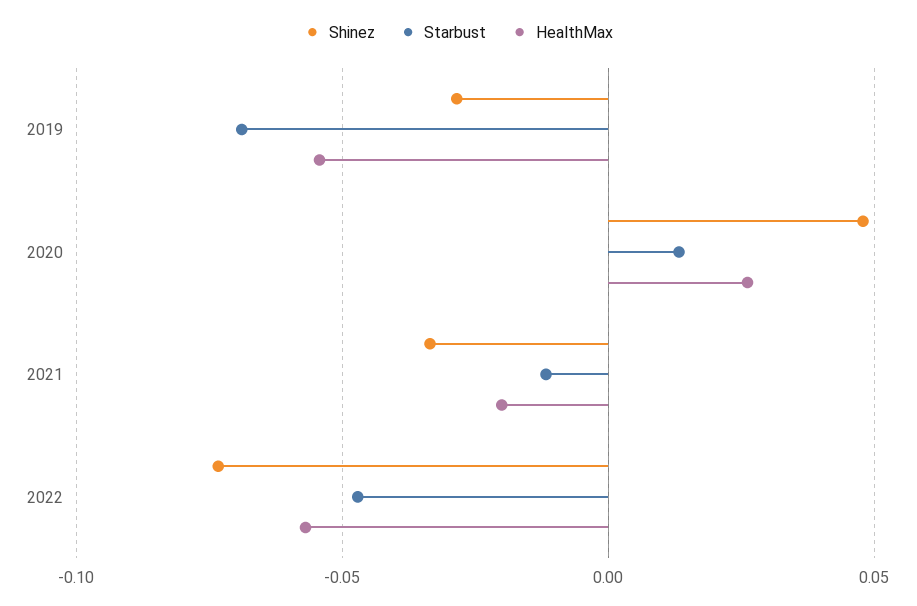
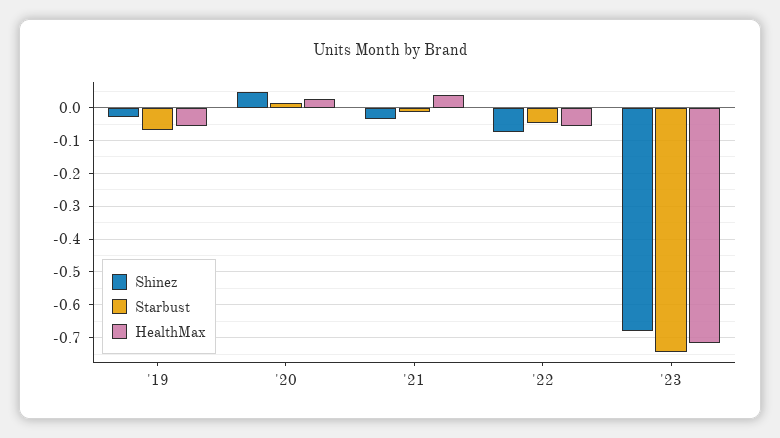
HealthMax, 2021: -0.02 -> 0.04
Shinez, '23: none -> -0.68
Starbust, '23: none -> -0.74
HealthMax, '23: none -> -0.72

